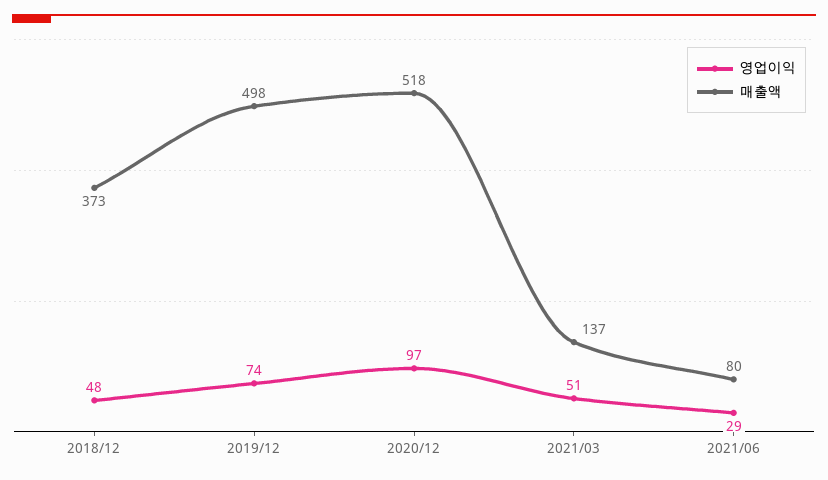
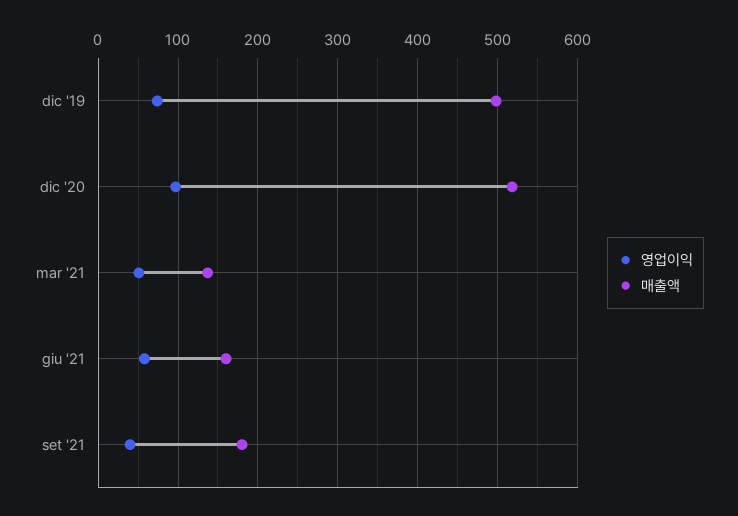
영업이익, 2018/12: 48 -> none
매출액, 2018/12: 373 -> none
영업이익, 2021/06: 29 -> 60
매출액, 2021/06: 80 -> 160
영업이익, set '21: none -> 40
매출액, set '21: none -> 180

